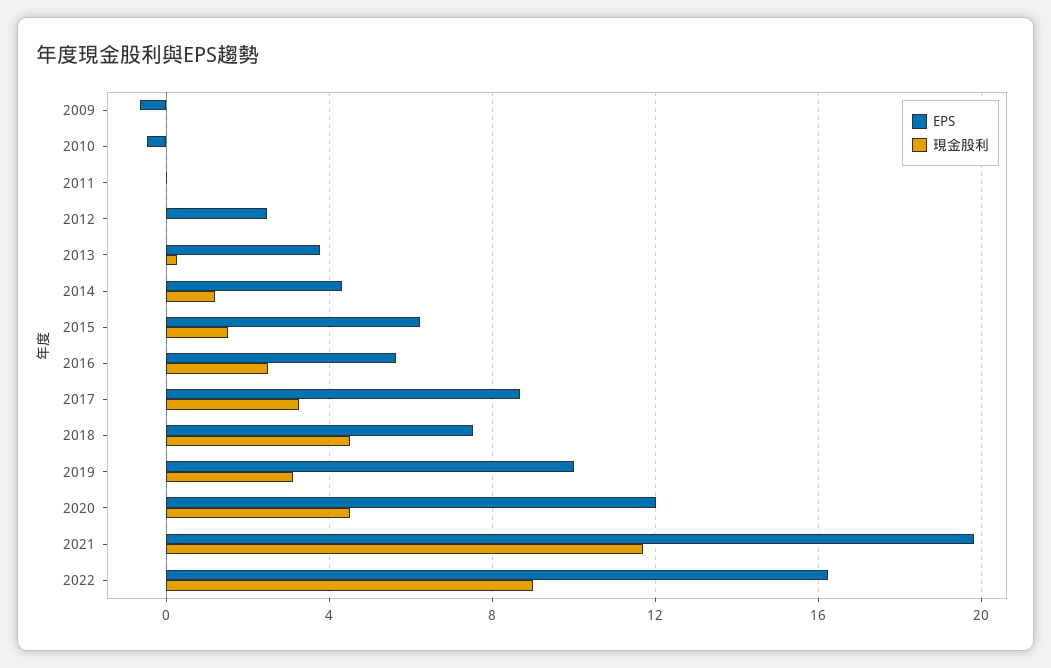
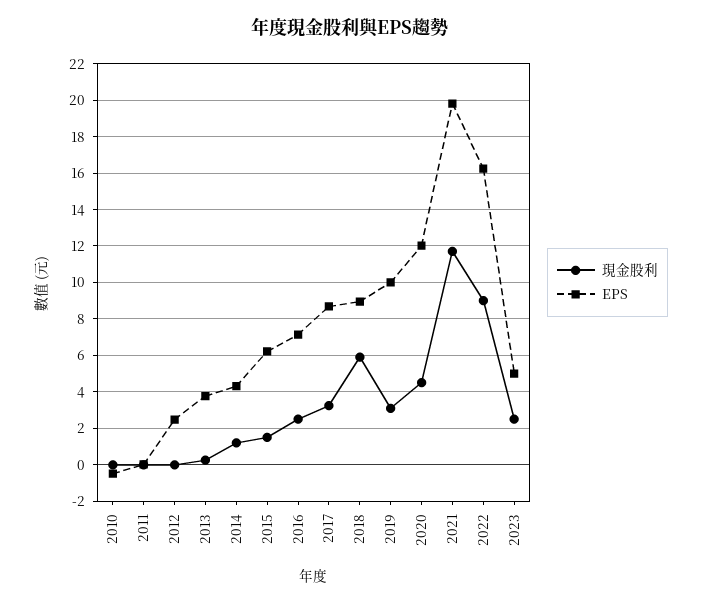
EPS, 2009: -0.5 -> none
現金股利, 2009: 0 -> none
EPS, 2016: 5.5 -> 7
EPS, 2018: 7.5 -> 9
現金股利, 2018: 4.5 -> 6
現金股利, 2023: none -> 2.5
EPS, 2023: none -> 5

